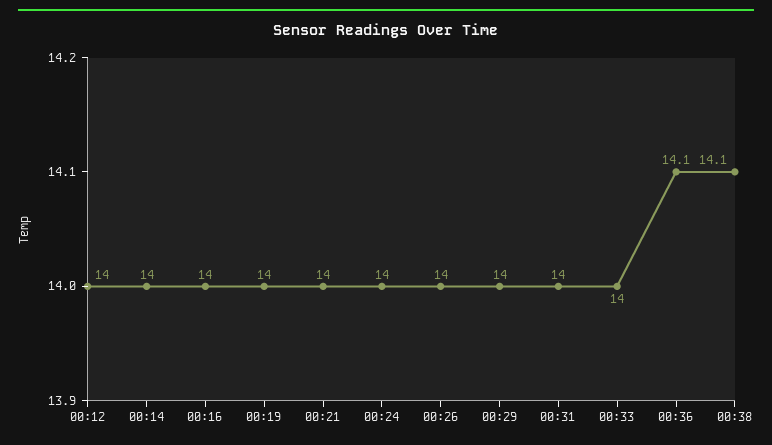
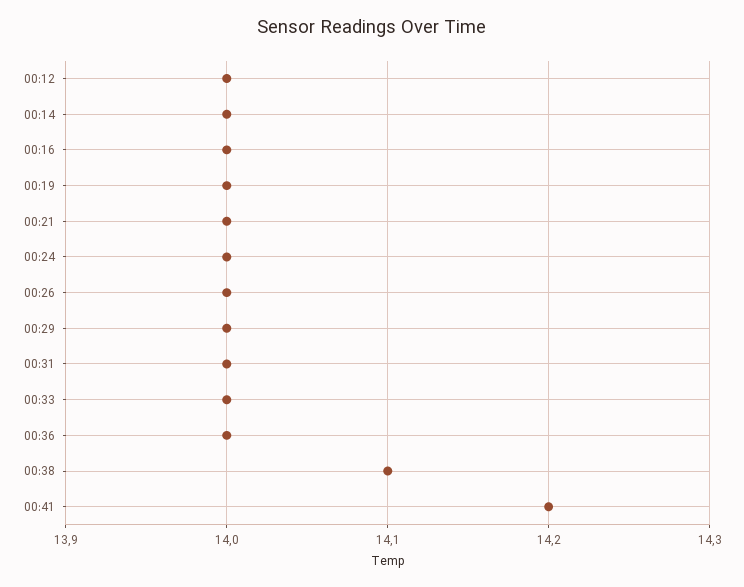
00:36: 14.1 -> 14
00:41: none -> 14.2

